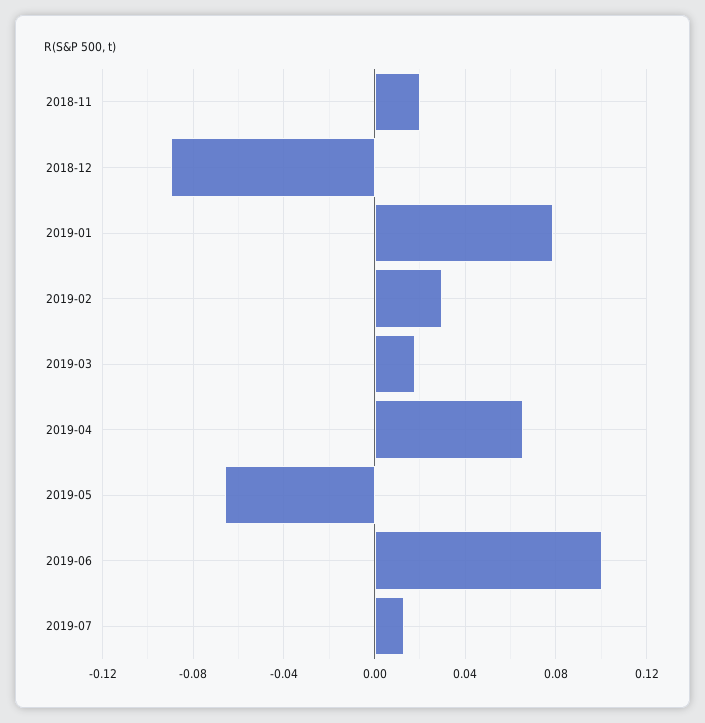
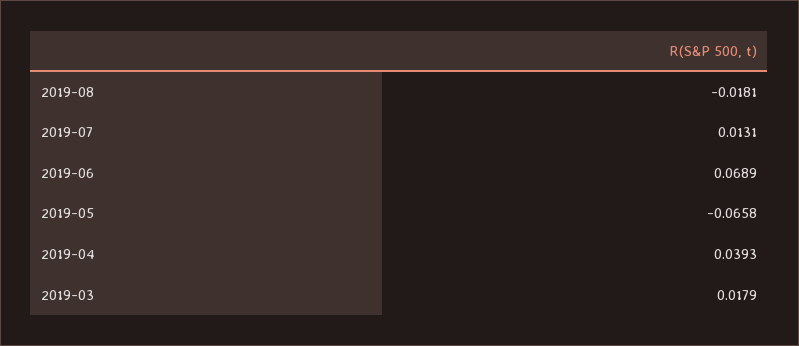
2018-11: 0.02 -> none
2018-12: -0.09 -> none
2019-01: 0.08 -> none
2019-02: 0.03 -> none
2019-04: 0.065 -> 0.0393
2019-06: 0.1 -> 0.0689
2019-08: none -> -0.0181

